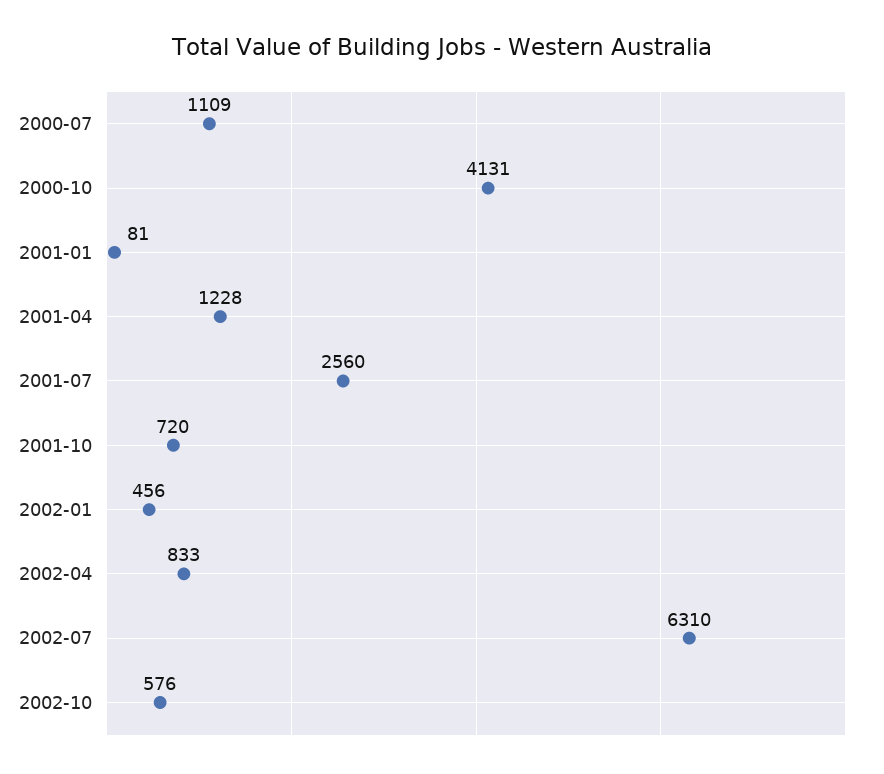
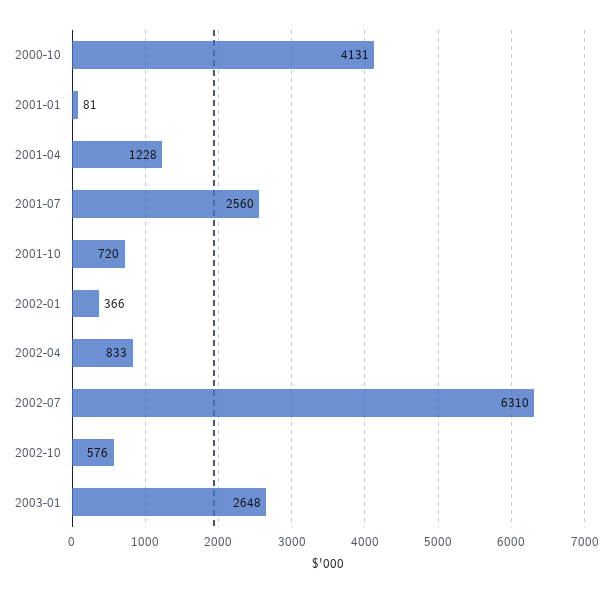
2000-07: 1109 -> none
2002-01: 456 -> 366
2003-01: none -> 2648

